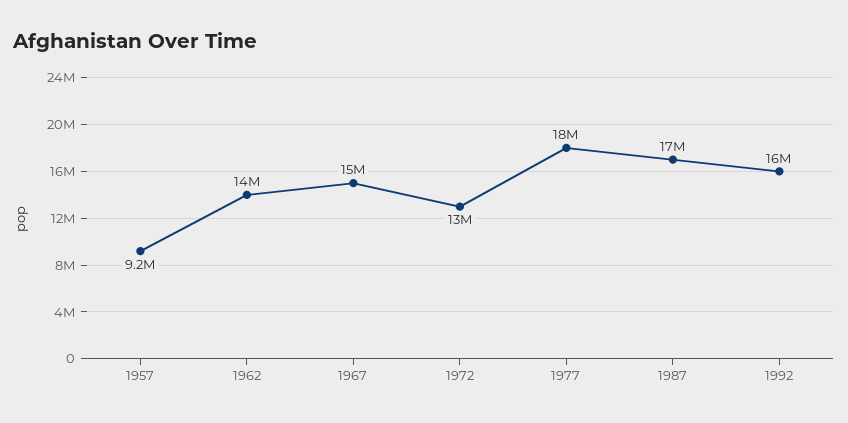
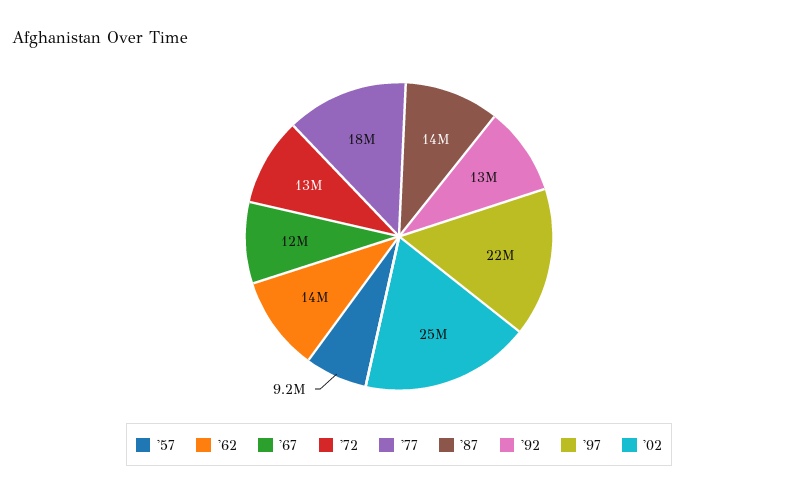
1967: 15000000 -> 12000000
1987: 17000000 -> 14000000
1992: 16000000 -> 13000000
'97: none -> 22000000
'02: none -> 25000000

